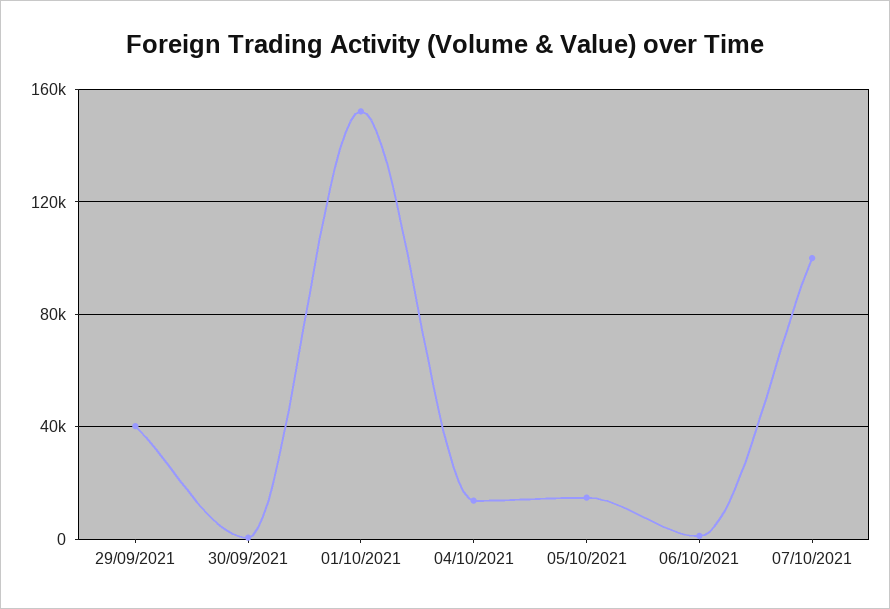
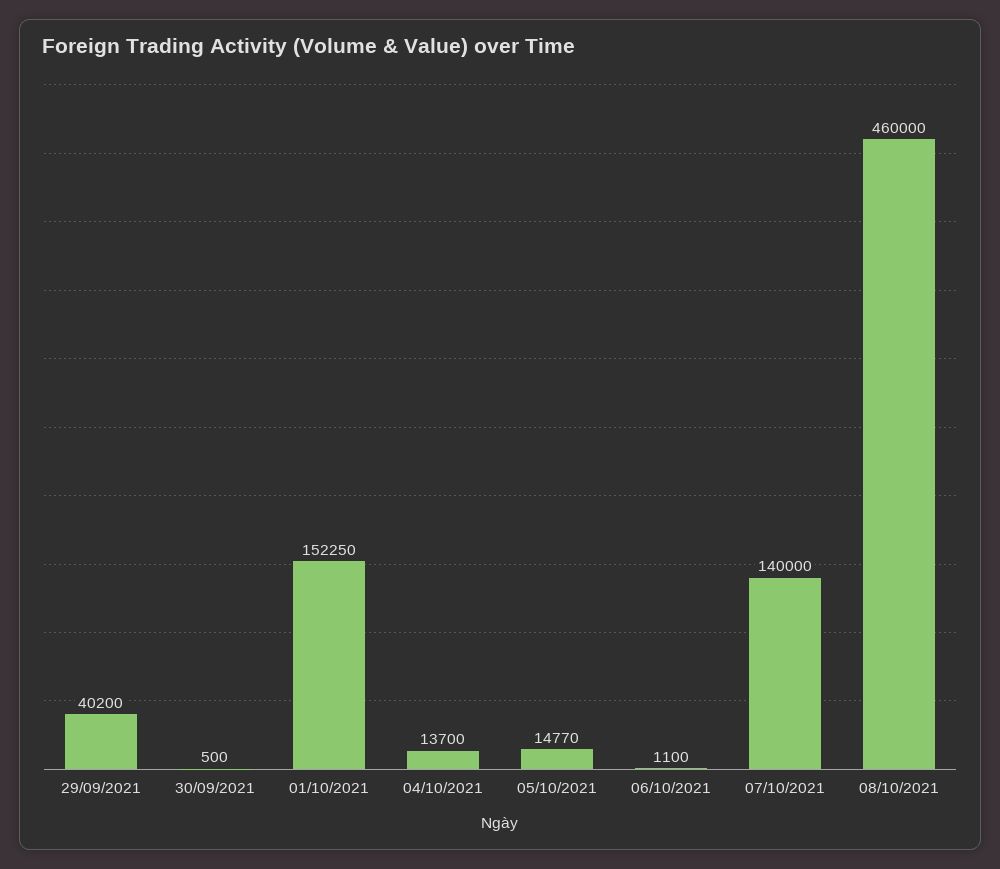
07/10/2021: 100000 -> 140000
08/10/2021: none -> 460000

